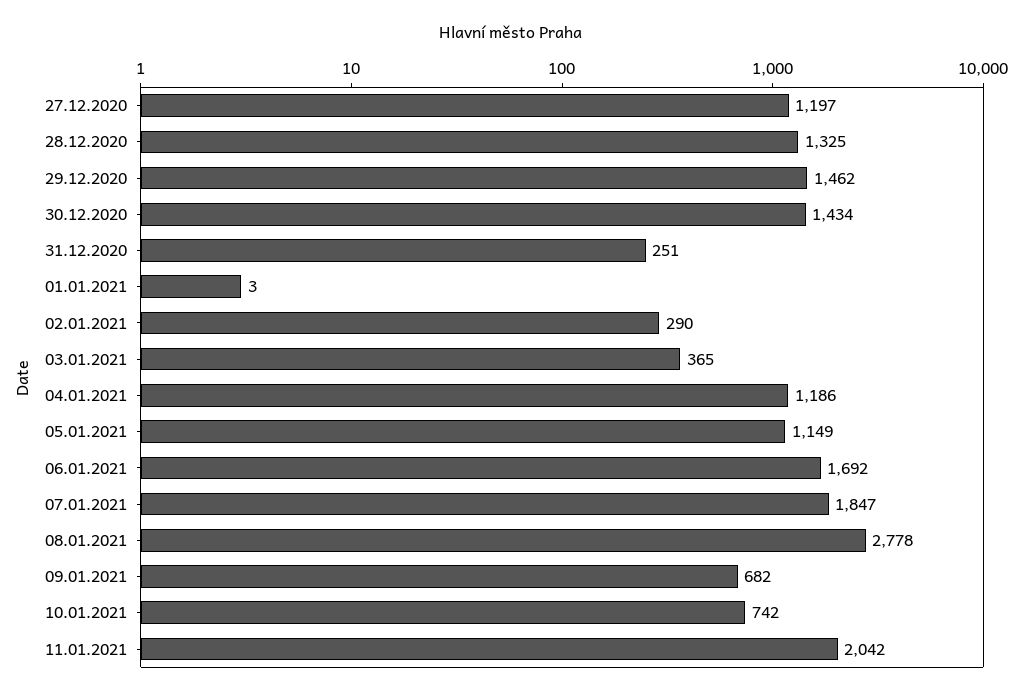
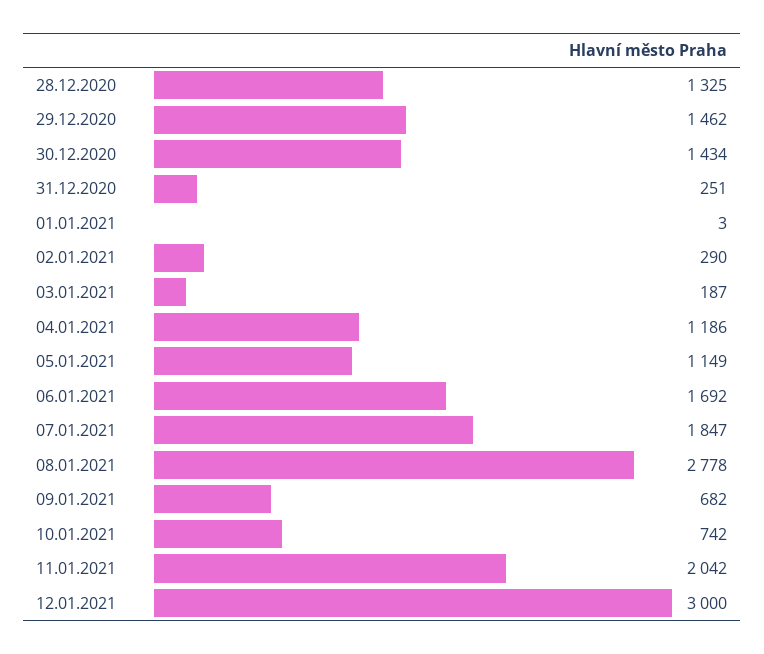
27.12.2020: 1197 -> none
03.01.2021: 365 -> 187
12.01.2021: none -> 3000

